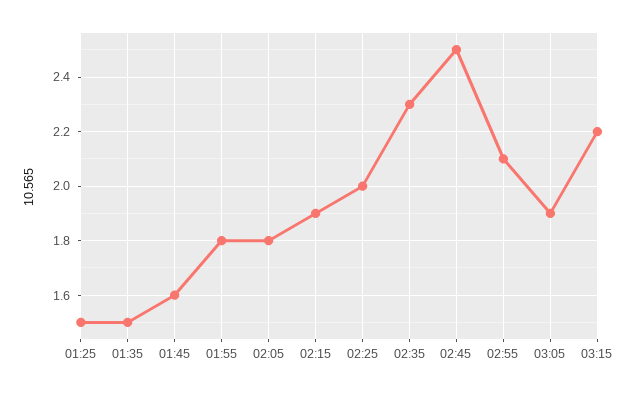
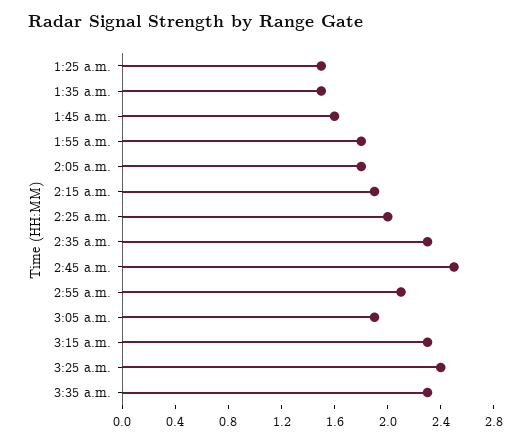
03:15: 2.2 -> 2.3
3:25 a.m.: none -> 2.4
3:35 a.m.: none -> 2.3

